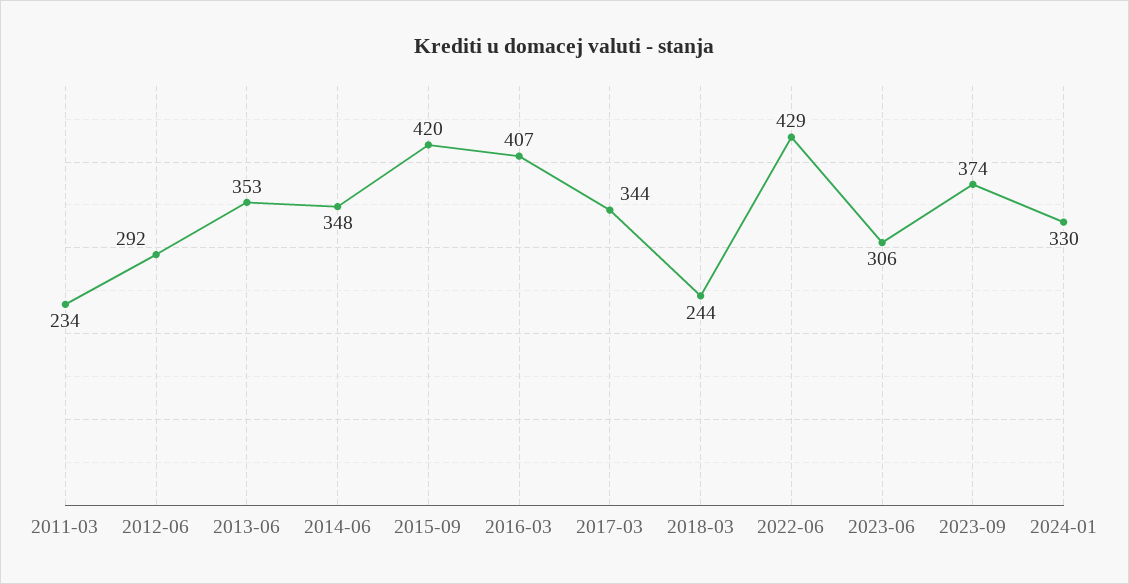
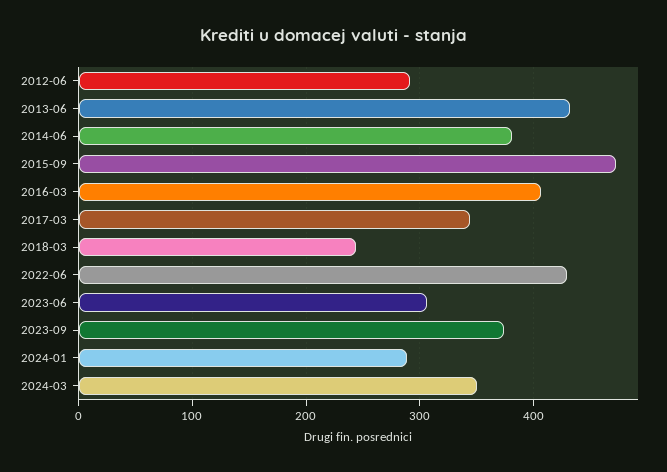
2011-03: 234 -> none
2013-06: 353 -> 430
2014-06: 348 -> 380
2015-09: 420 -> 470
2024-01: 330 -> 290
2024-03: none -> 350

